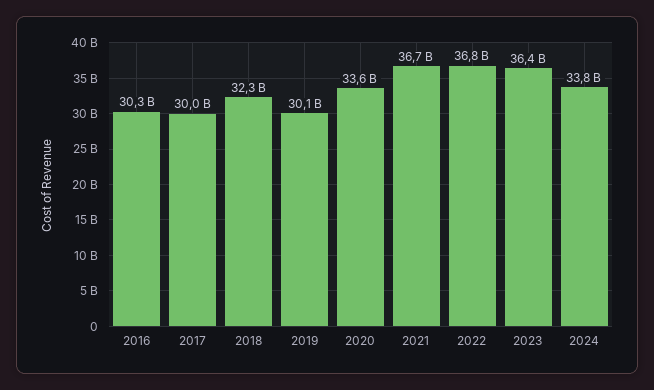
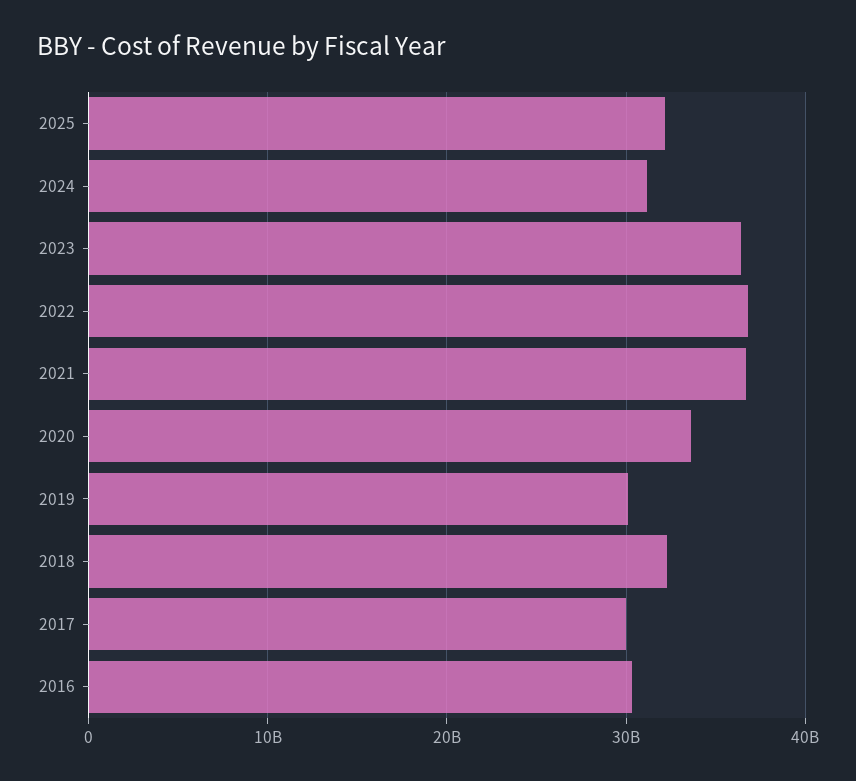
2024: 33800000000 -> 31000000000
2025: none -> 32000000000

